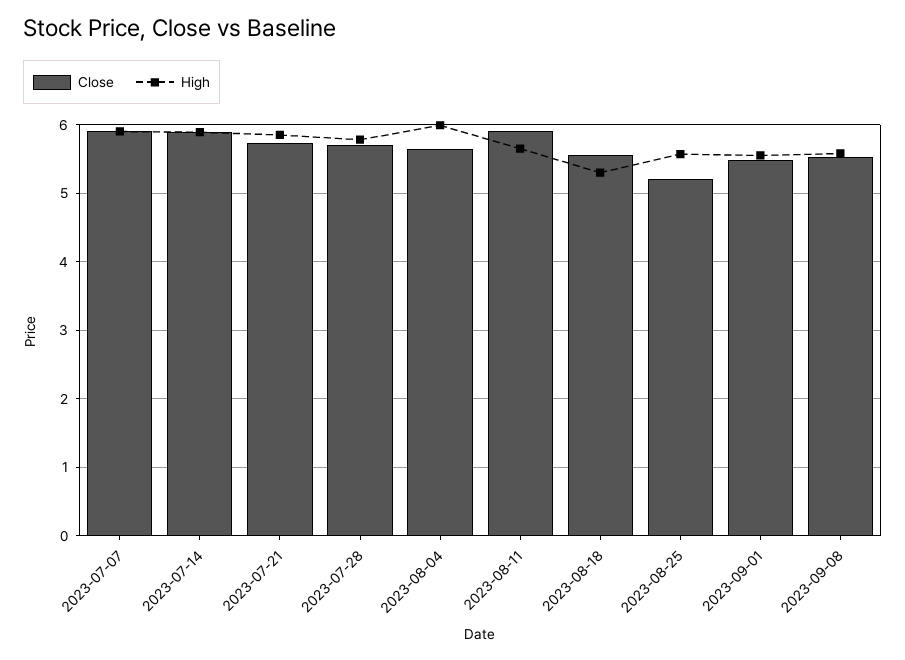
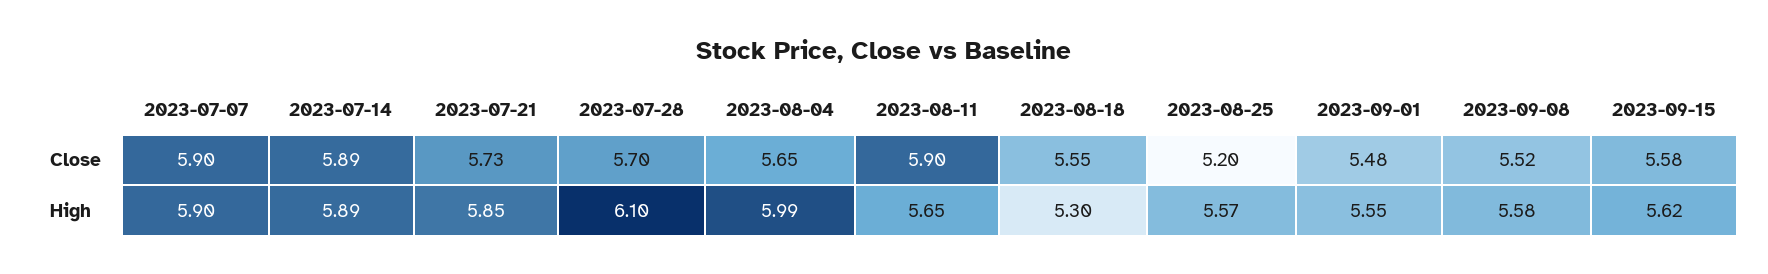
High, 2023-07-28: 5.8 -> 6.1
Close, 2023-09-15: none -> 5.58
High, 2023-09-15: none -> 5.62

